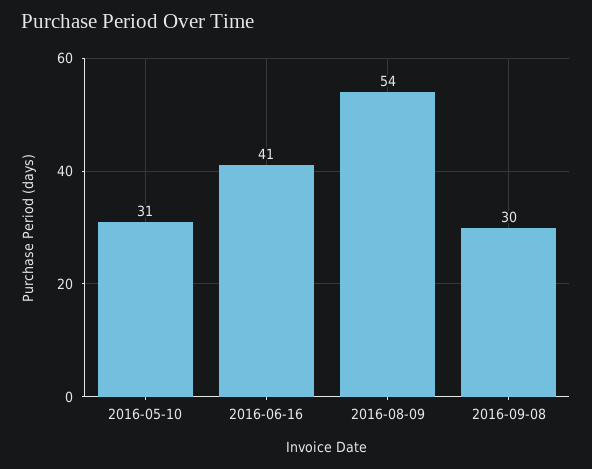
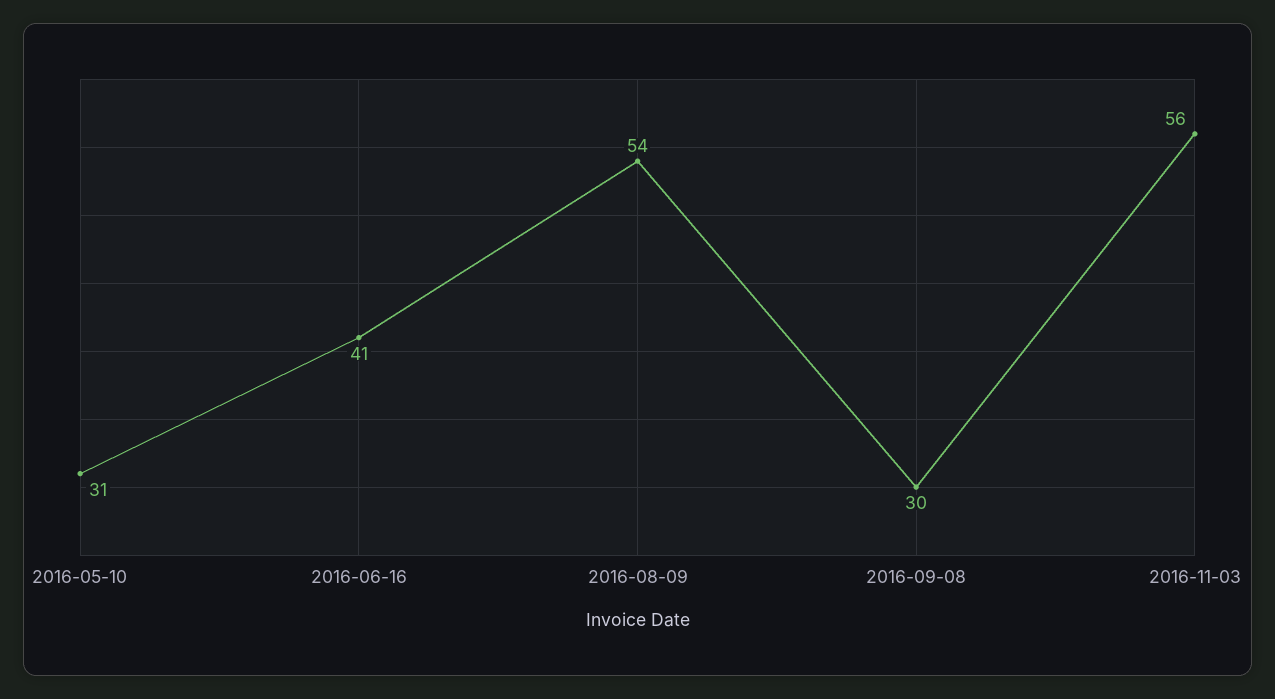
2016-11-03: none -> 56

